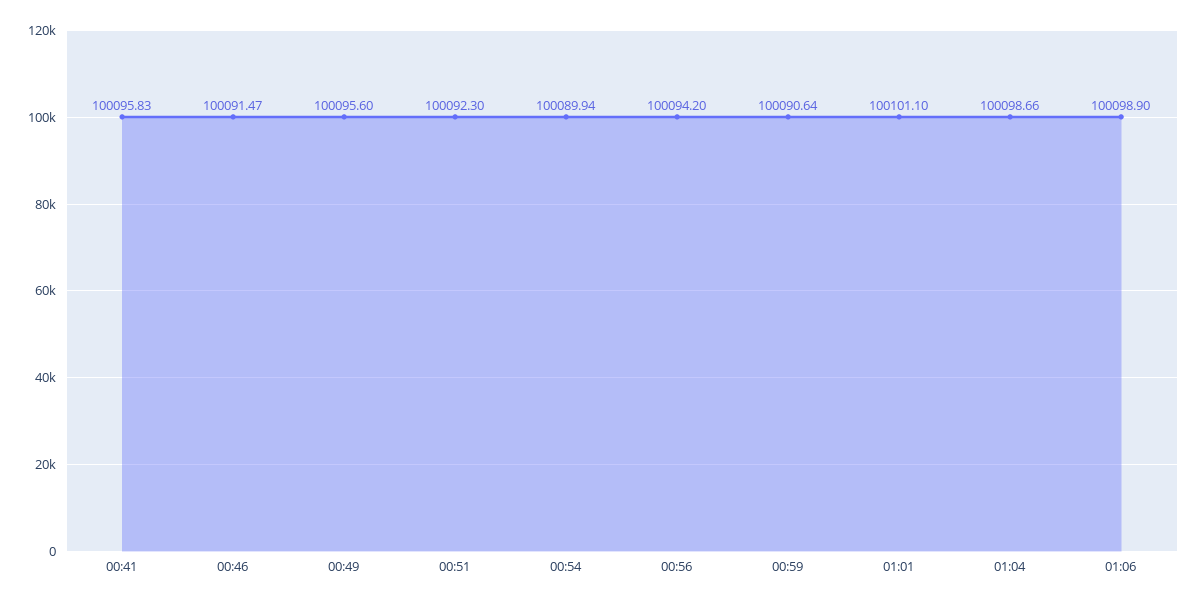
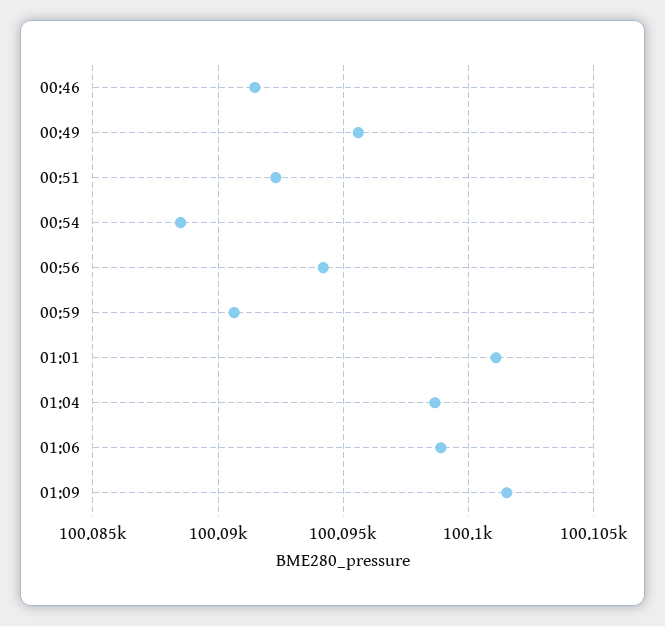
00:41: 100095.83 -> none
00:54: 100089.94 -> 100088.5
01:09: none -> 100101.5

